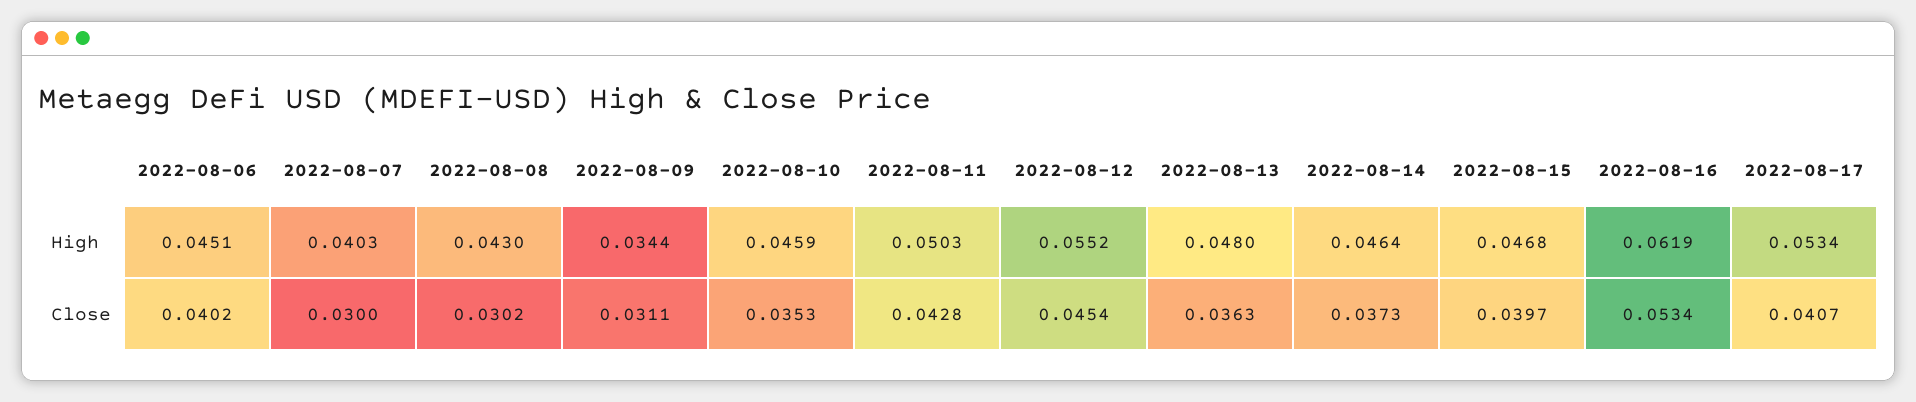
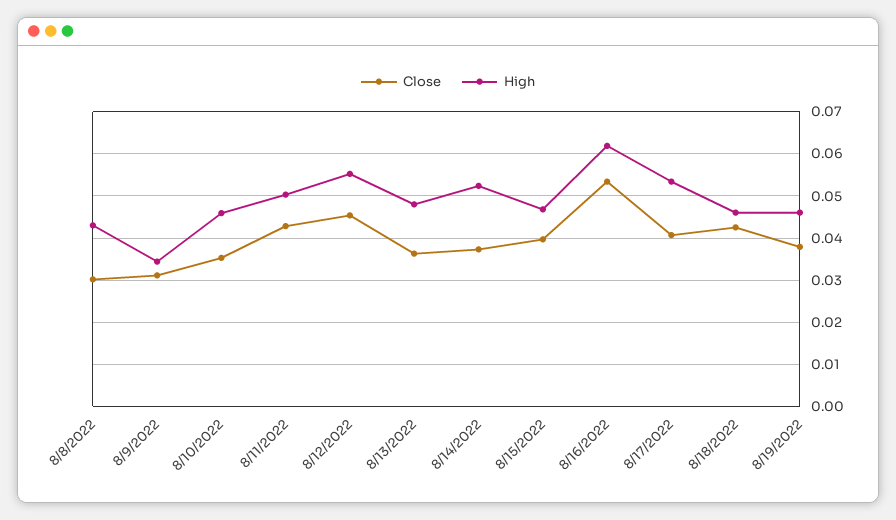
High, 2022-08-06: 0.0451 -> none
High, 2022-08-07: 0.0403 -> none
High, 2022-08-14: 0.0464 -> 0.052
Close, 2022-08-06: 0.0402 -> none
Close, 2022-08-07: 0.03 -> none
Close, 8/18/2022: none -> 0.042
High, 8/18/2022: none -> 0.046
Close, 8/19/2022: none -> 0.038
High, 8/19/2022: none -> 0.046

